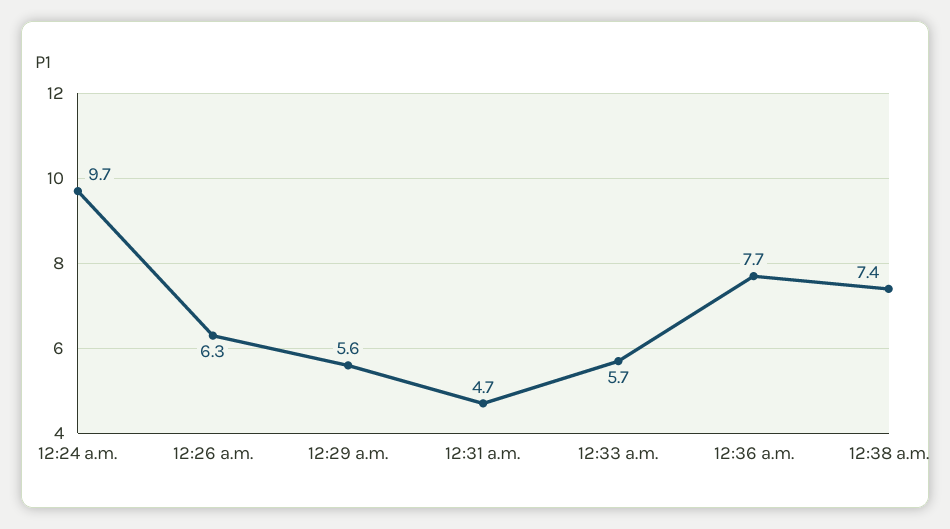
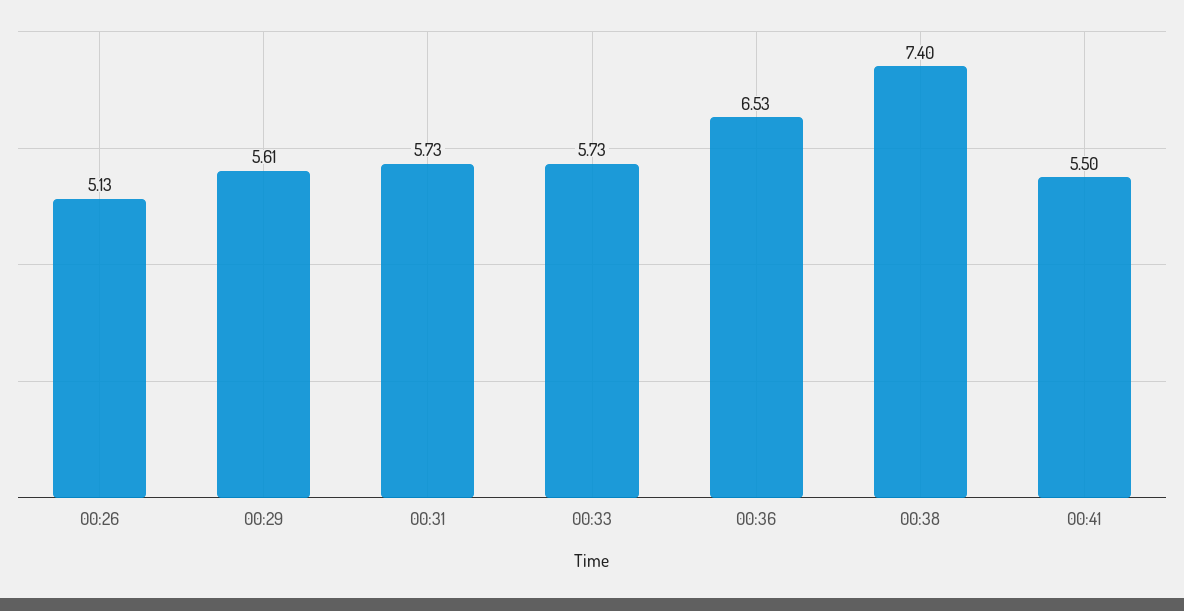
12:24 a.m.: 9.7 -> none
12:26 a.m.: 6.3 -> 5.13
12:31 a.m.: 4.7 -> 5.73
12:36 a.m.: 7.7 -> 6.53
00:41: none -> 5.5

